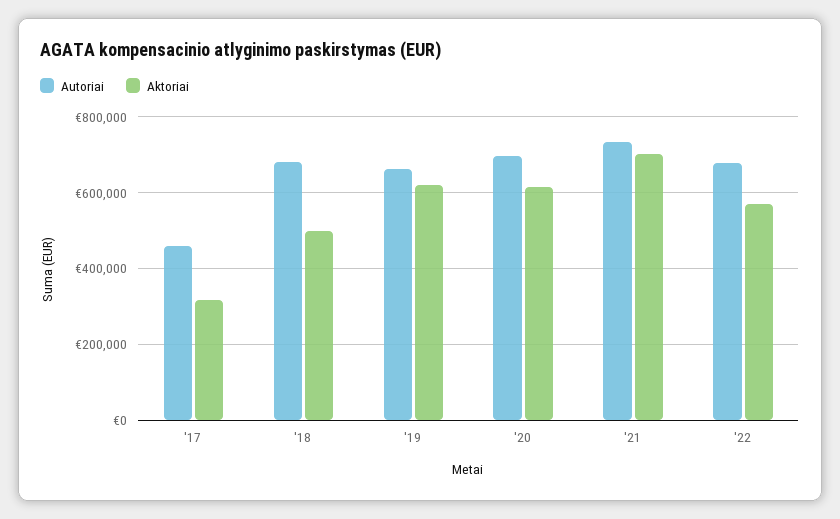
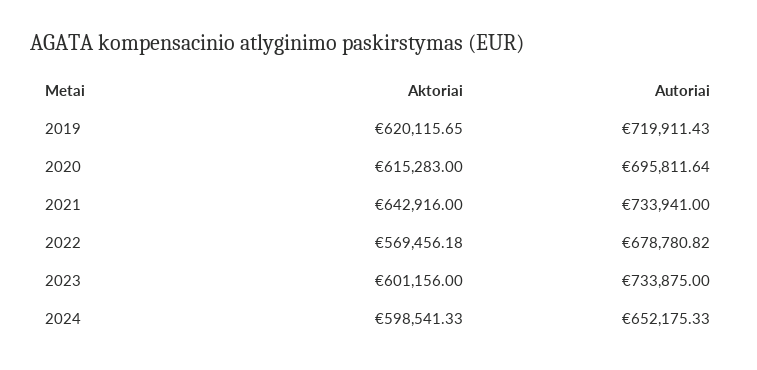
Autoriai, '17: 460000 -> none
Aktoriai, '17: 320000 -> none
Autoriai, '18: 680000 -> none
Aktoriai, '18: 500000 -> none
Autoriai, '19: 660000 -> 719911.43
Aktoriai, '21: 700000 -> 642916
Aktoriai, 2023: none -> 601156
Autoriai, 2023: none -> 733875
Aktoriai, 2024: none -> 598541.33
Autoriai, 2024: none -> 652175.33

